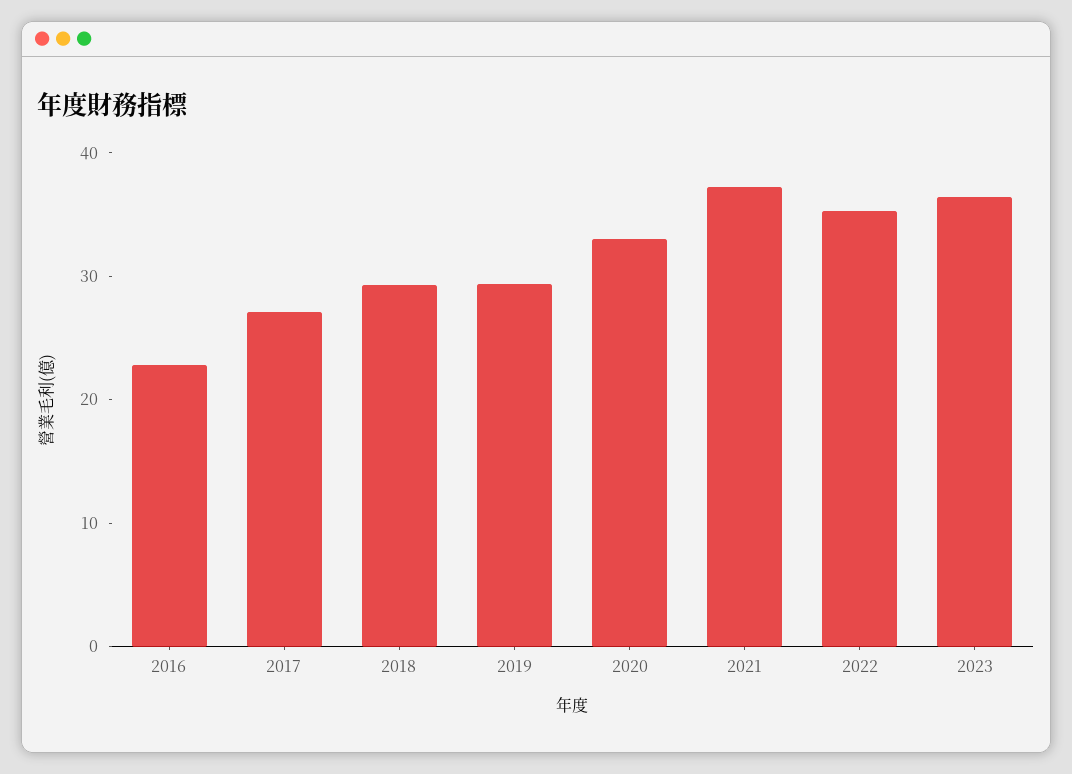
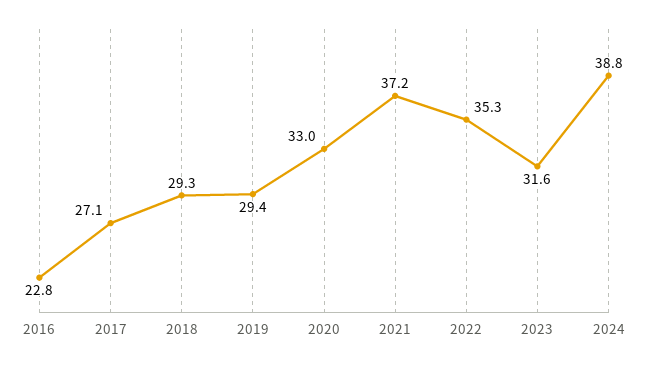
2023: 36 -> 31.6
2024: none -> 38.8

